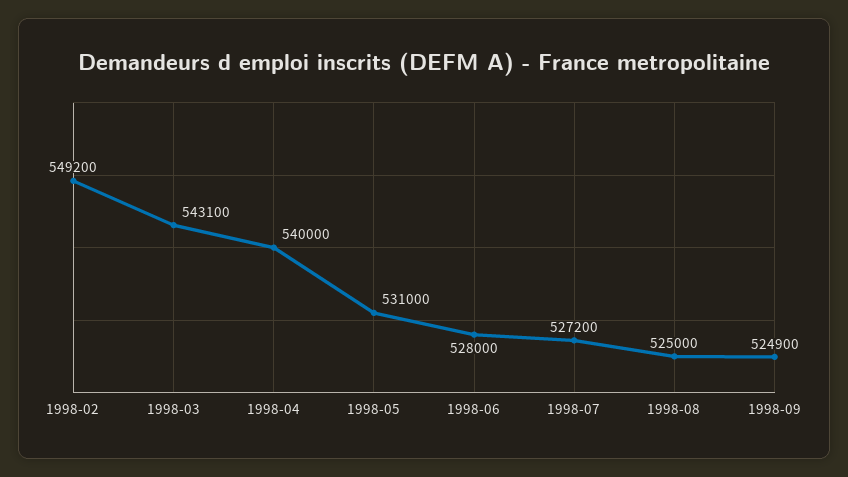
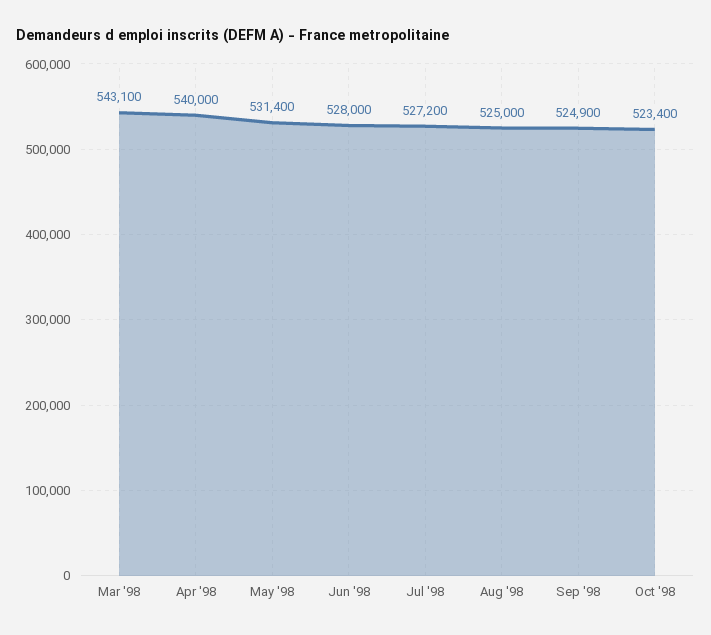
1998-02: 549200 -> none
1998-05: 531000 -> 531400
Oct '98: none -> 523400

